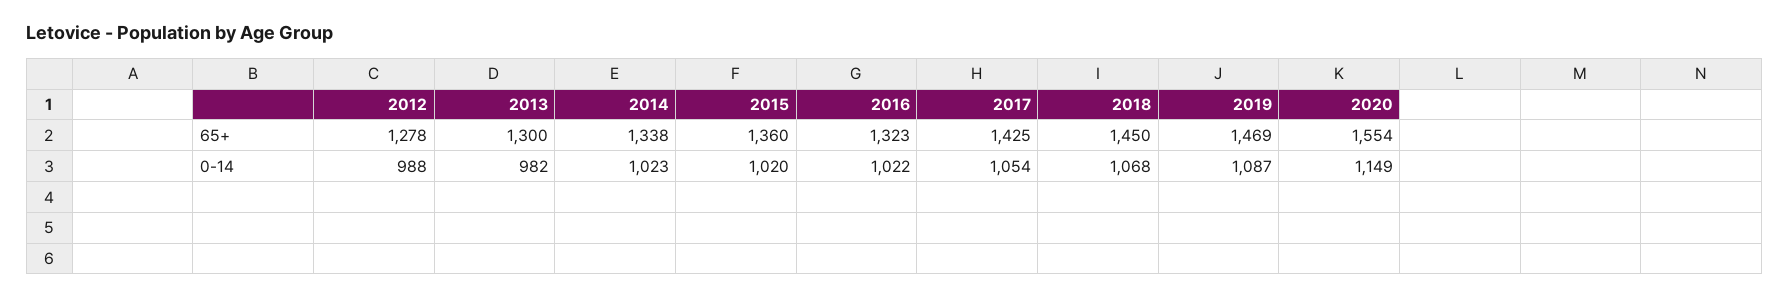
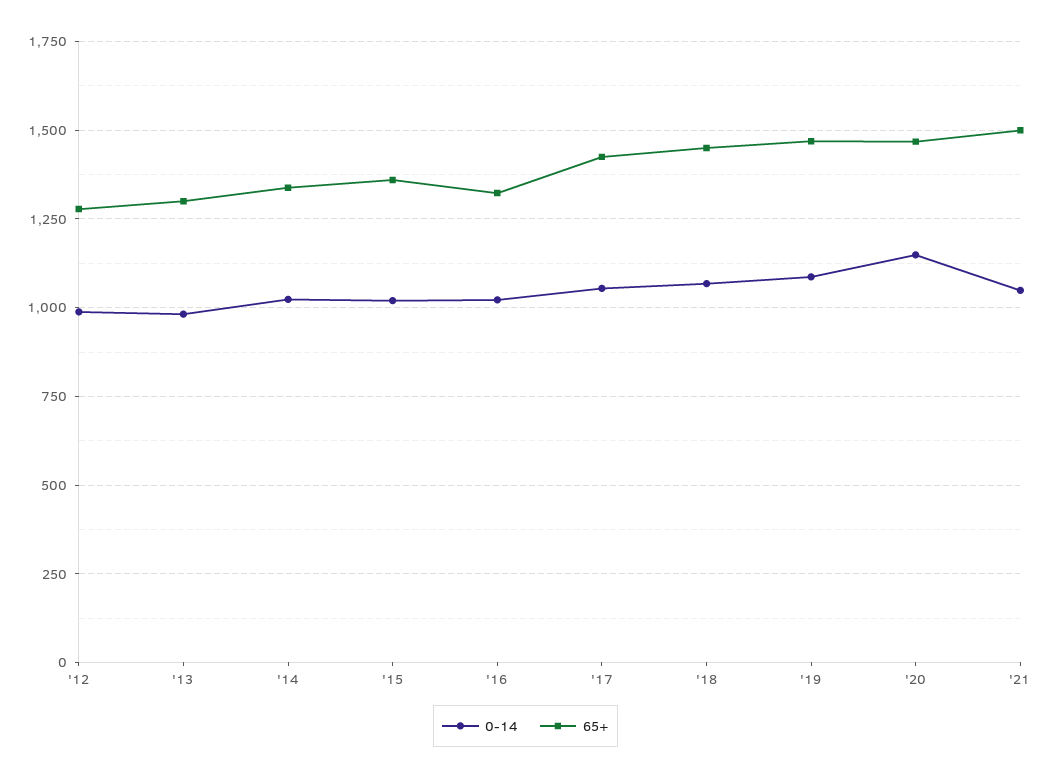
65+, 2020: 1554 -> 1475
0-14, '21: none -> 1050
65+, '21: none -> 1500

